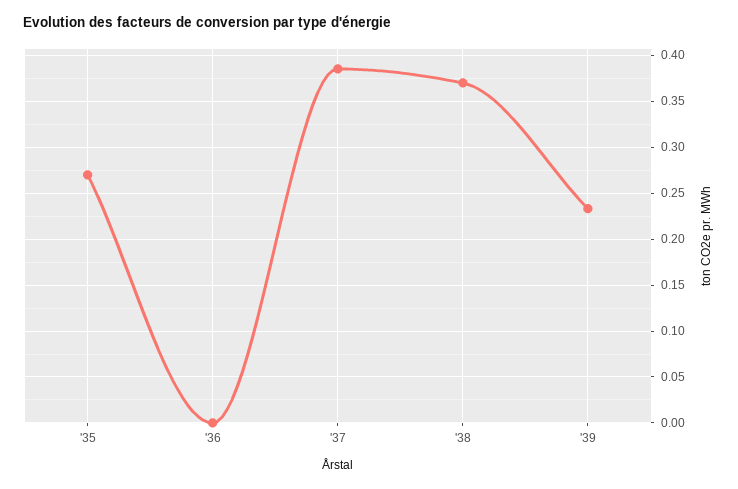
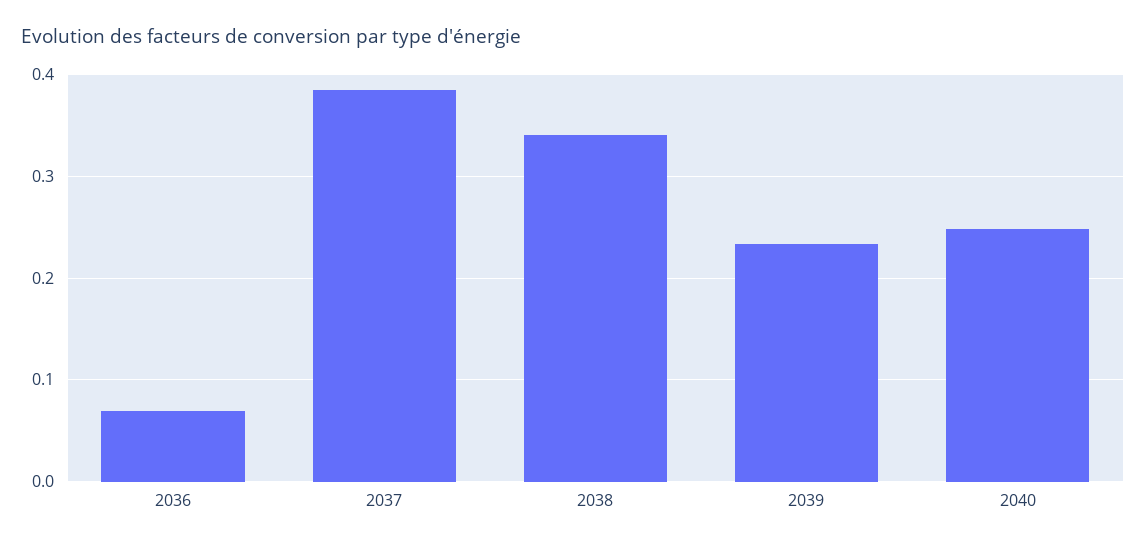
'35: 0.27 -> none
'36: 0 -> 0.07
'38: 0.37 -> 0.34
2040: none -> 0.25

